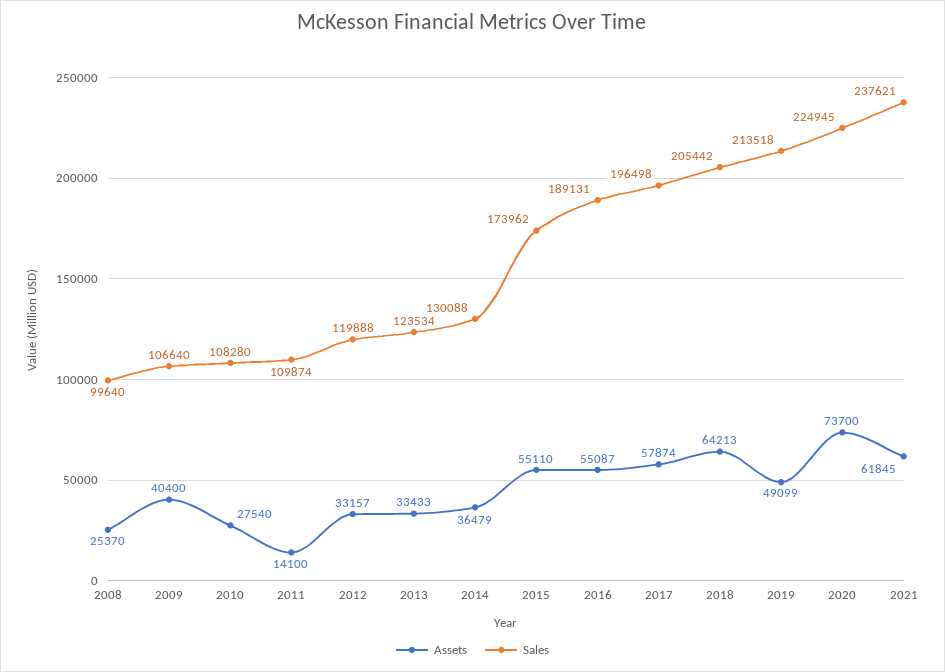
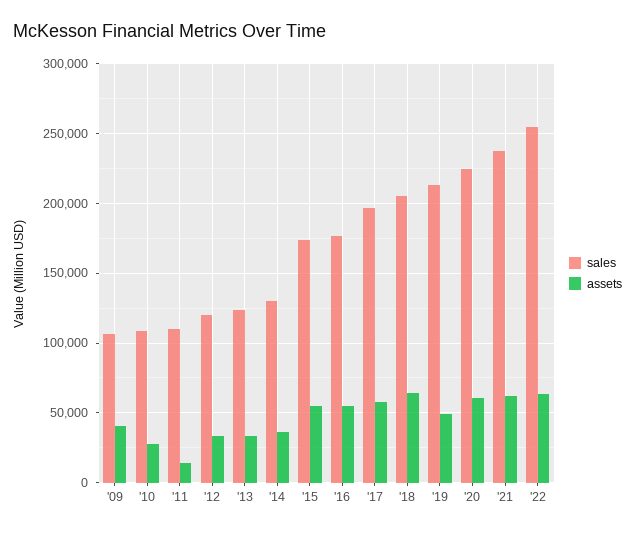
Assets, 2008: 25370 -> none
Sales, 2008: 99640 -> none
Sales, 2016: 189131 -> 175000
Assets, 2020: 73700 -> 60000
Sales, '22: none -> 255000
Assets, '22: none -> 65000

